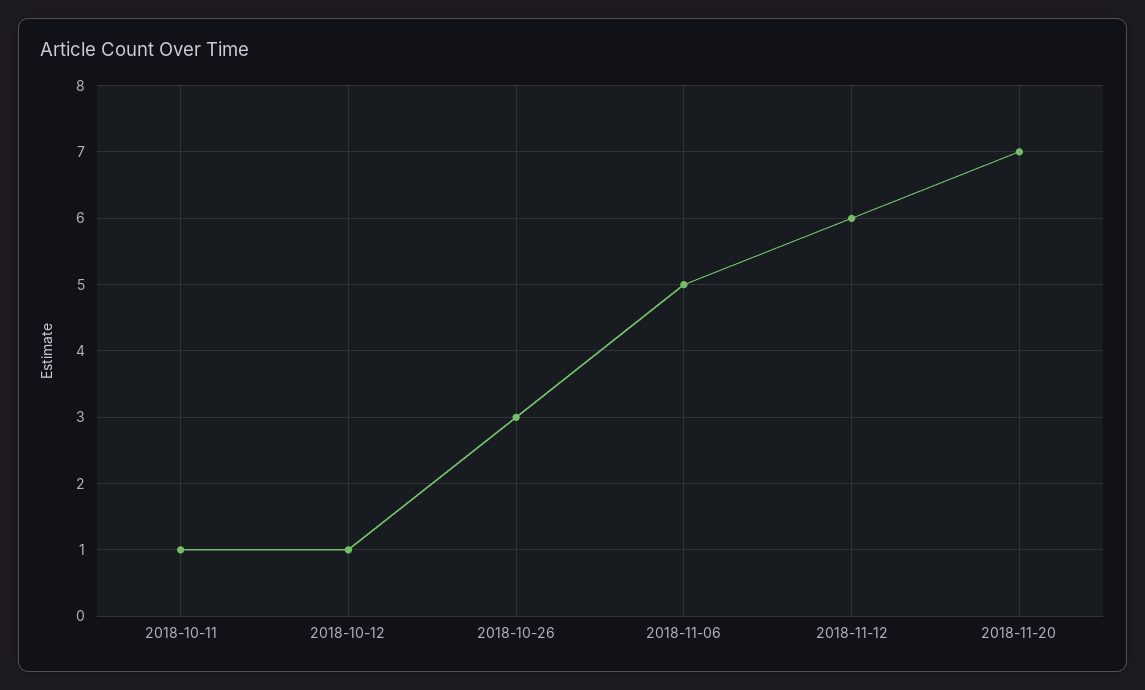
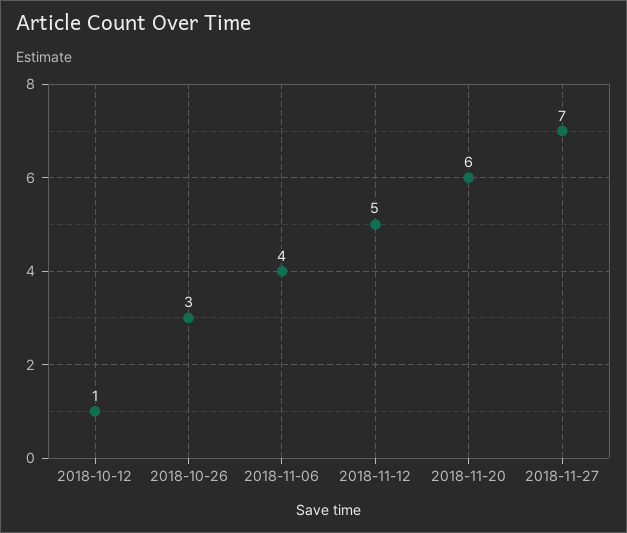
2018-10-11: 1 -> none
2018-11-06: 5 -> 4
2018-11-12: 6 -> 5
2018-11-20: 7 -> 6
2018-11-27: none -> 7

